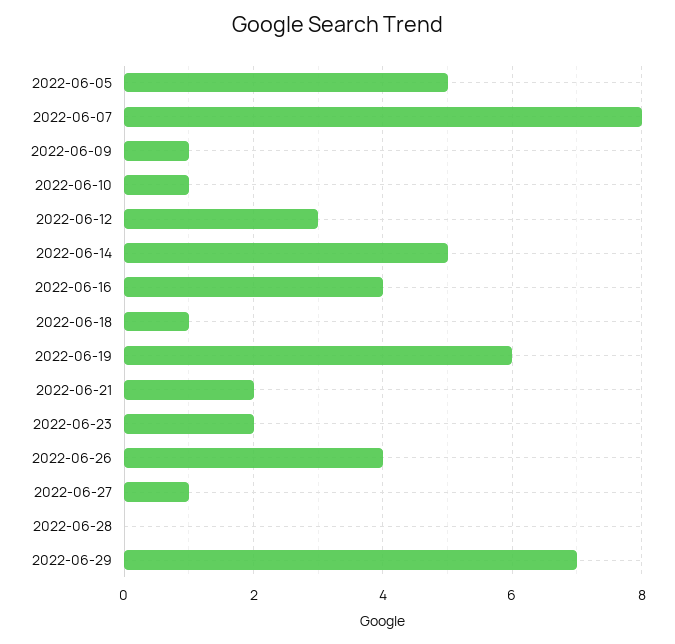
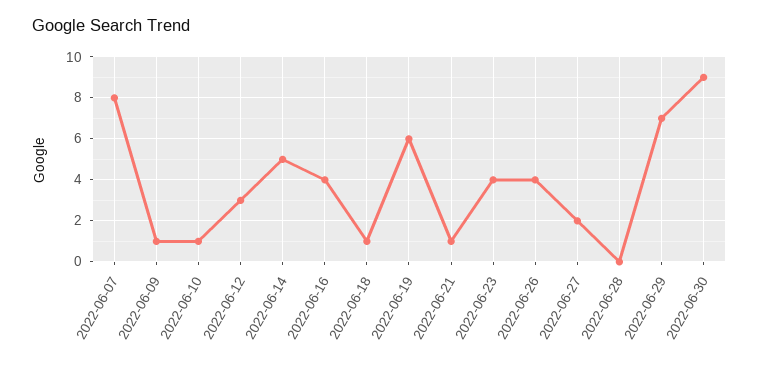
2022-06-05: 5 -> none
2022-06-21: 2 -> 1
2022-06-23: 2 -> 4
2022-06-27: 1 -> 2
2022-06-30: none -> 9

